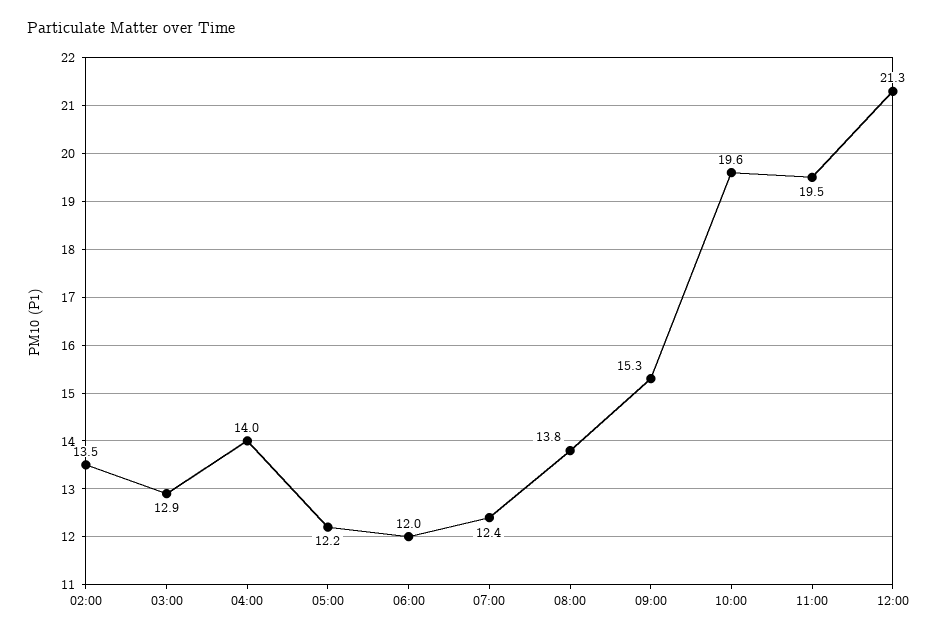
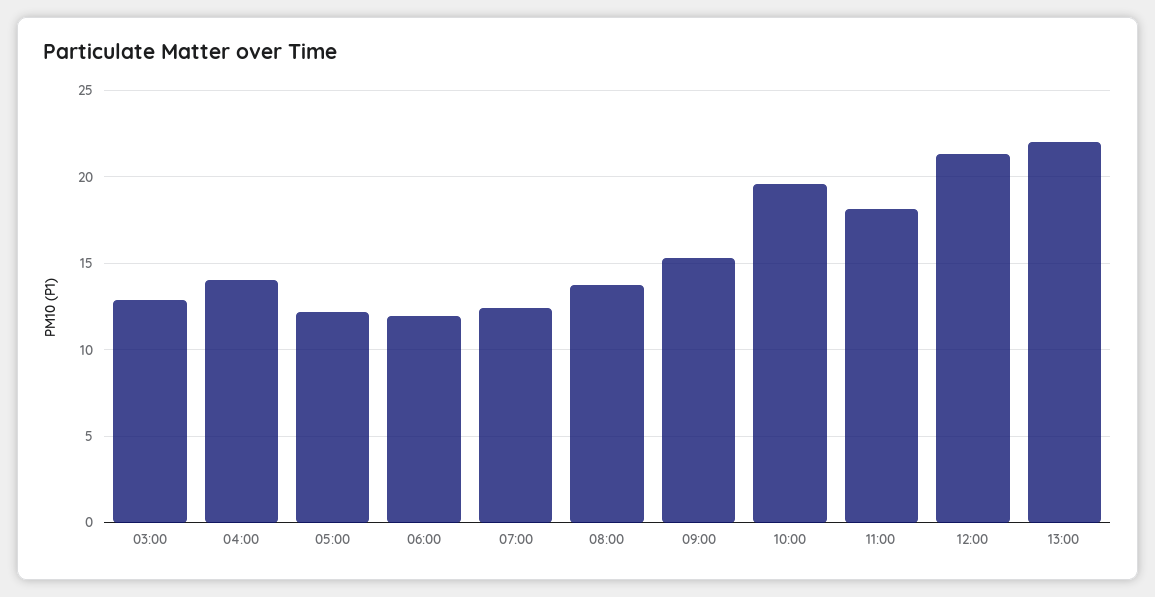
02:00: 13.5 -> none
11:00: 19.5 -> 18
13:00: none -> 22

